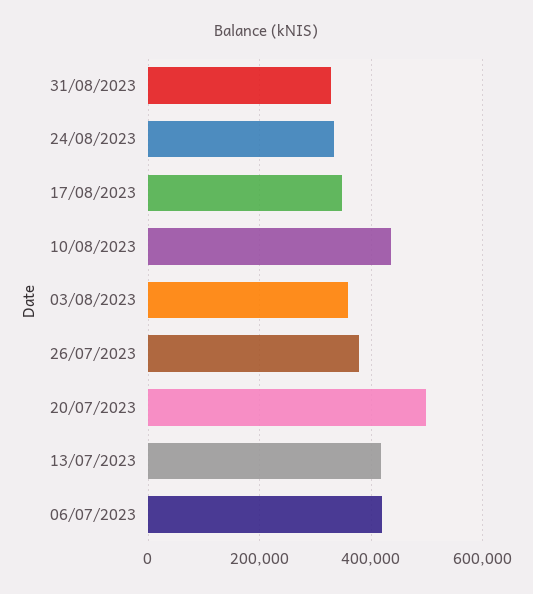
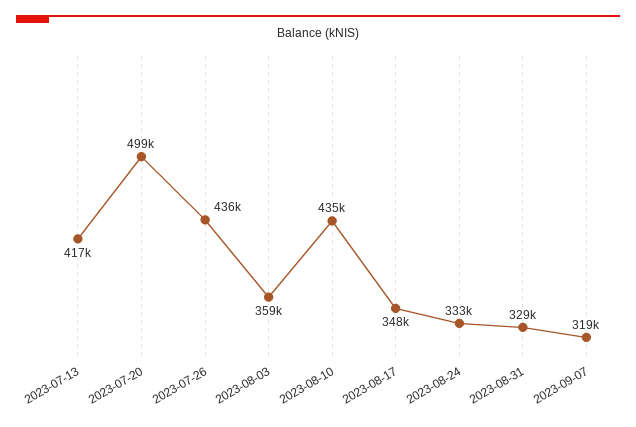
26/07/2023: 380000 -> 436000
06/07/2023: 420000 -> none
2023-09-07: none -> 319000

